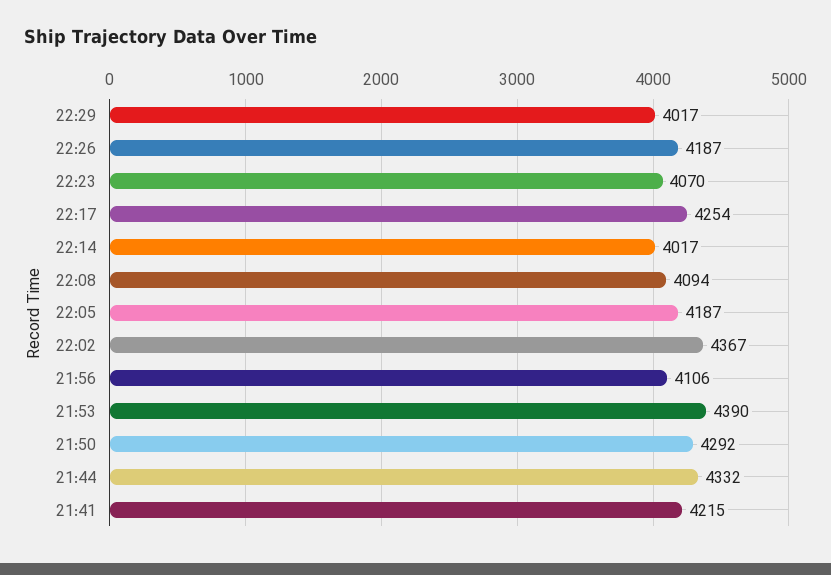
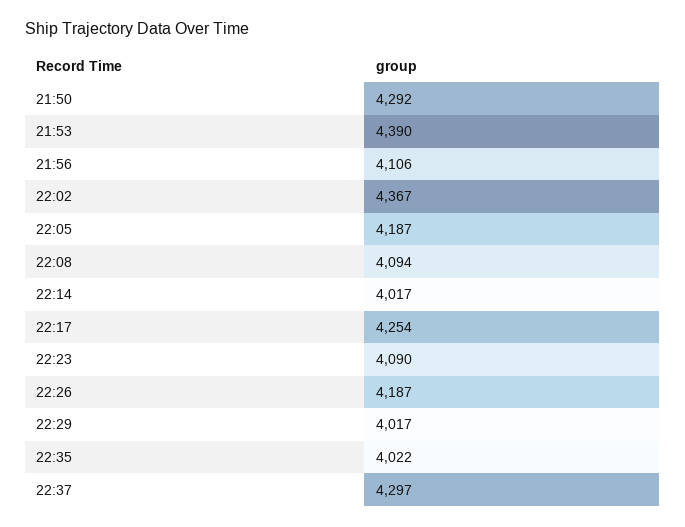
22:23: 4070 -> 4090
21:44: 4332 -> none
21:41: 4215 -> none
22:35: none -> 4022
22:37: none -> 4297

